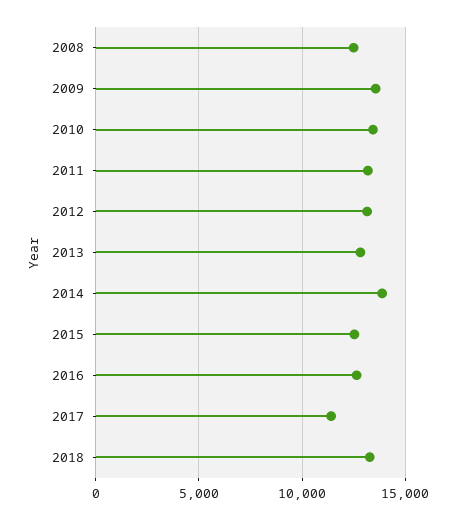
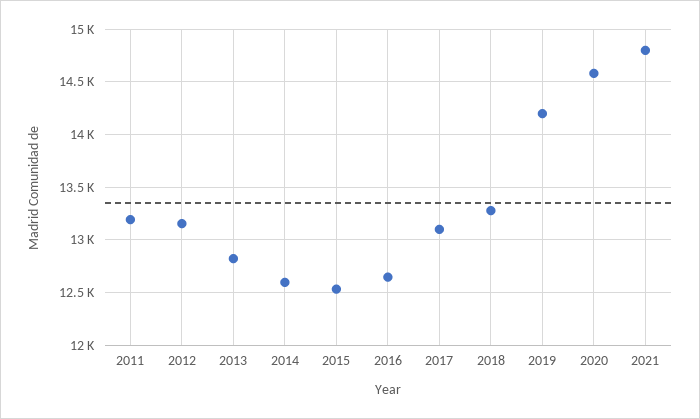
2008: 12500 -> none
2009: 13500 -> none
2010: 13500 -> none
2014: 14000 -> 12600
2017: 11500 -> 13100
2019: none -> 14200
2020: none -> 14600
2021: none -> 14800

